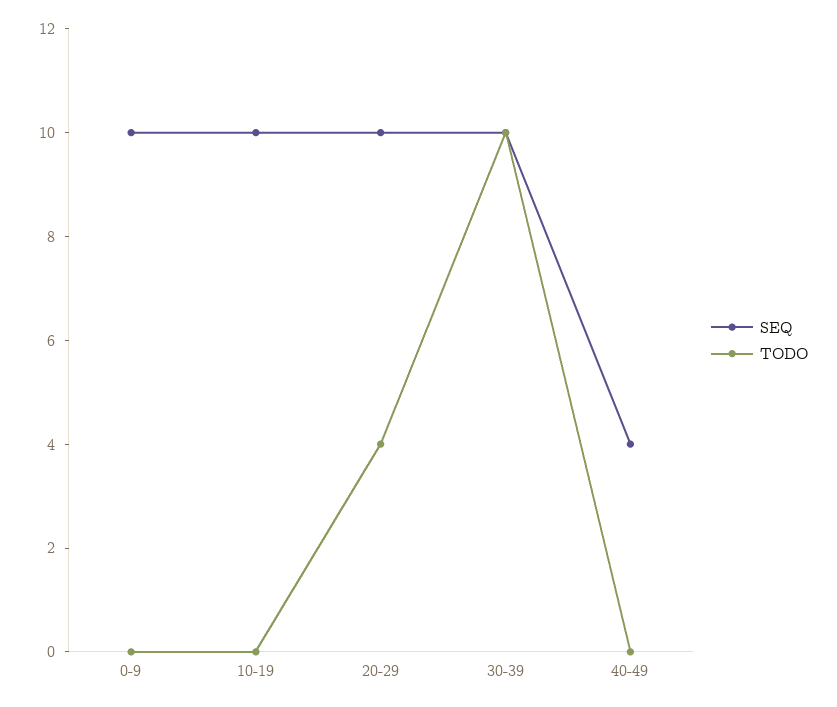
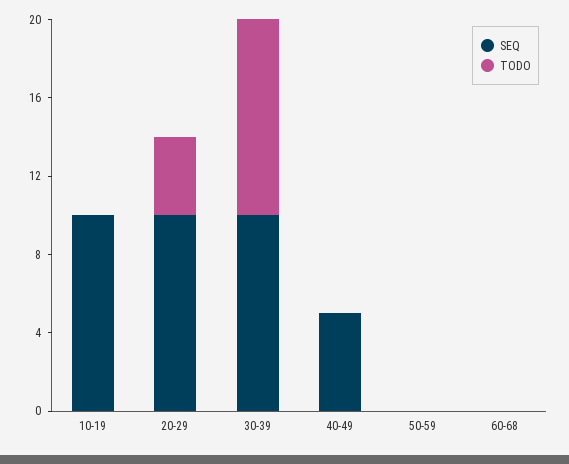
SEQ, 0-9: 10 -> none
TODO, 0-9: 0 -> none
SEQ, 40-49: 4 -> 5
SEQ, 50-59: none -> 0
TODO, 50-59: none -> 0
SEQ, 60-68: none -> 0
TODO, 60-68: none -> 0

